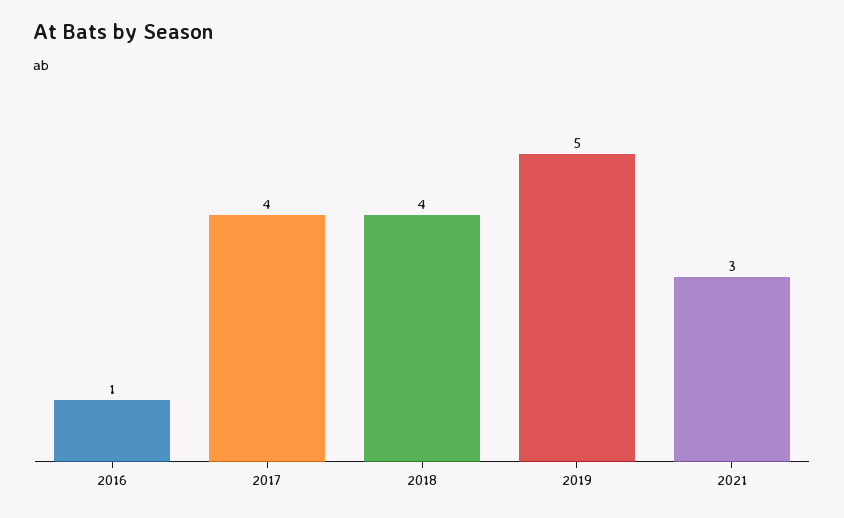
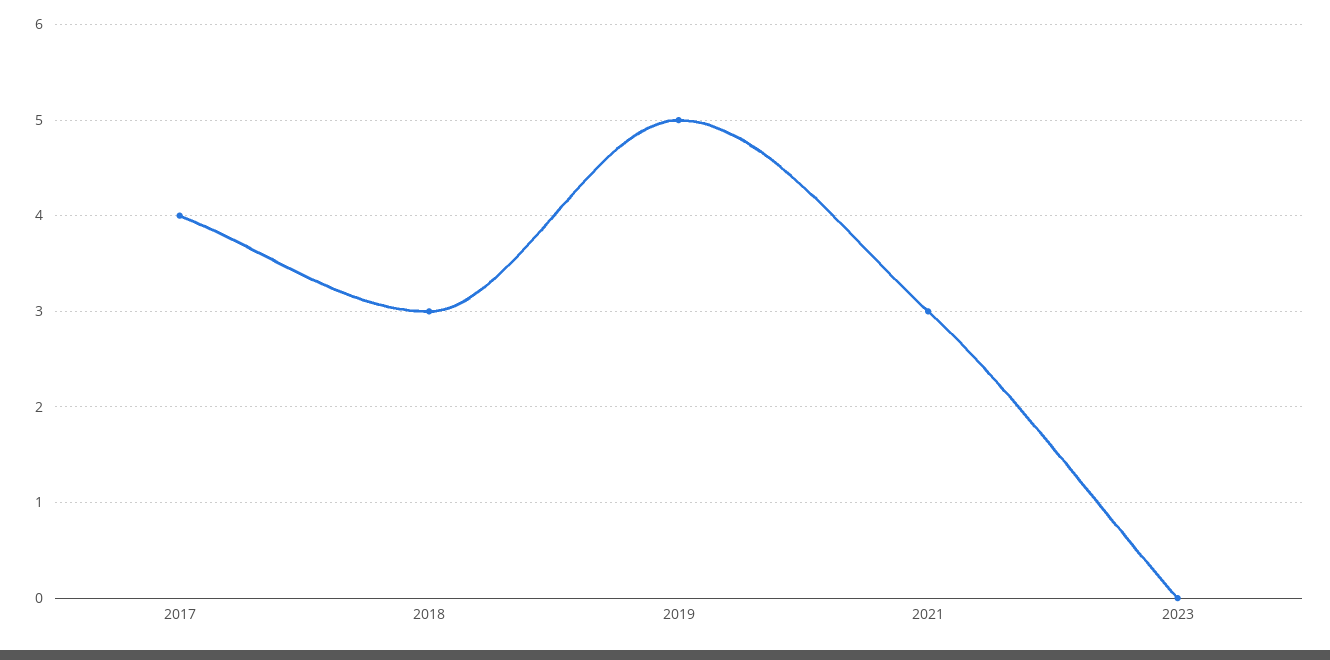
2016: 1 -> none
2018: 4 -> 3
2023: none -> 0

